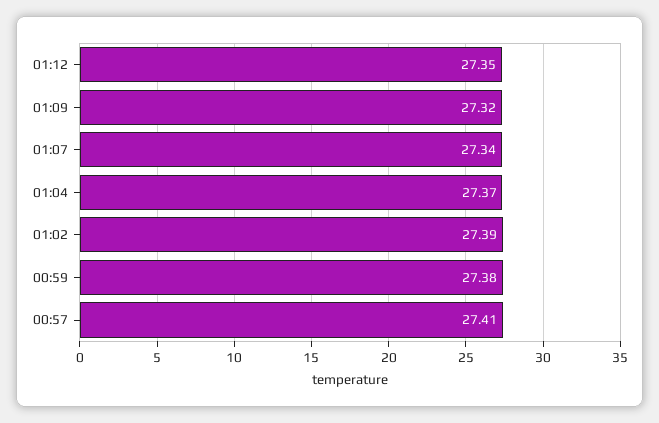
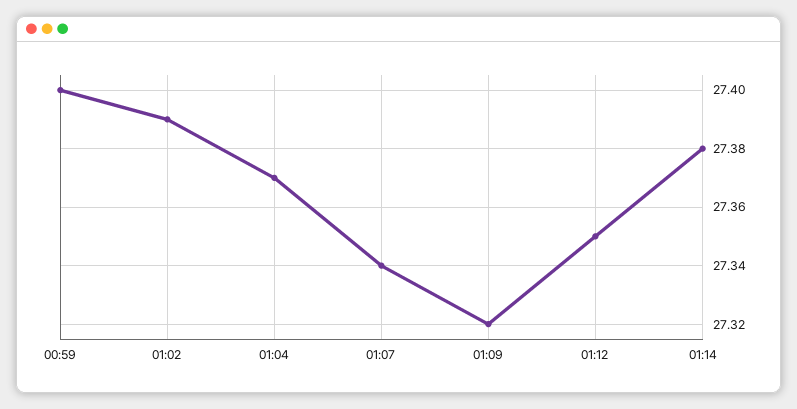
00:59: 27.38 -> 27.4
00:57: 27.41 -> none
01:14: none -> 27.38

